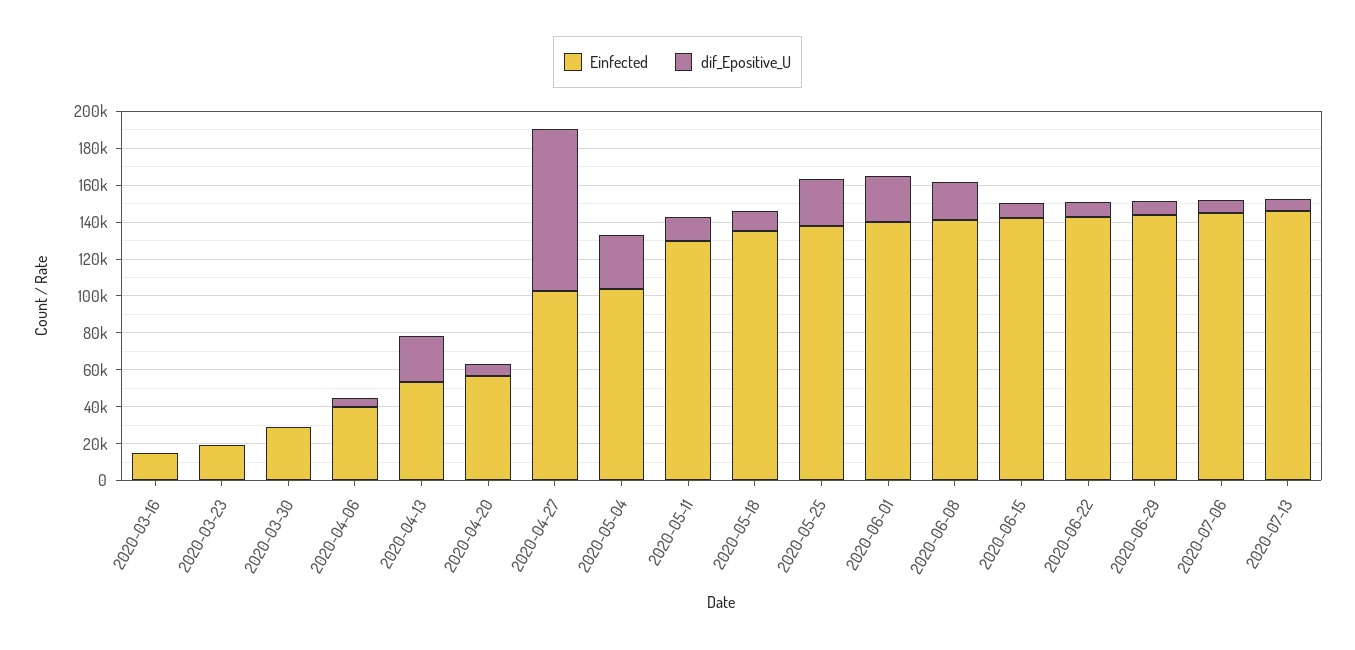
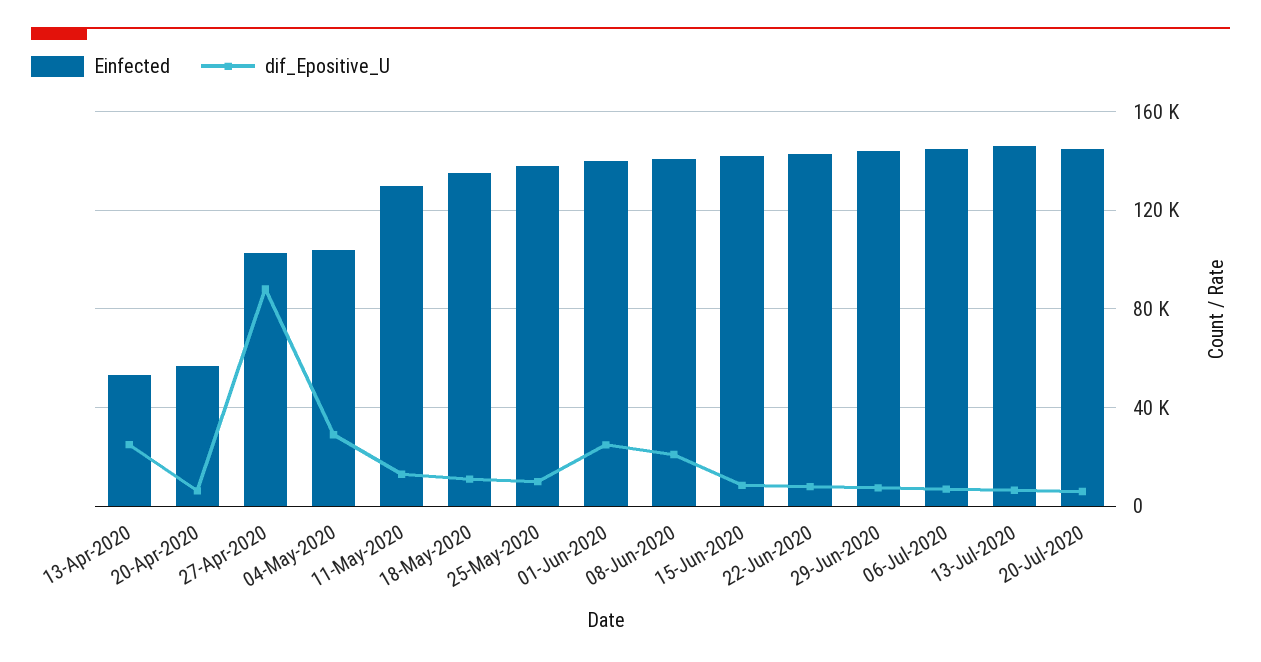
Einfected, 2020-03-16: 15000 -> none
dif_Epositive_U, 2020-03-16: 0 -> none
Einfected, 2020-03-23: 20000 -> none
dif_Epositive_U, 2020-03-23: 0 -> none
Einfected, 2020-03-30: 30000 -> none
dif_Epositive_U, 2020-03-30: 0 -> none
Einfected, 2020-04-06: 40000 -> none
dif_Epositive_U, 2020-04-06: 5000 -> none
dif_Epositive_U, 2020-05-25: 25000 -> 10000
Einfected, 20-Jul-2020: none -> 145000
dif_Epositive_U, 20-Jul-2020: none -> 5000

